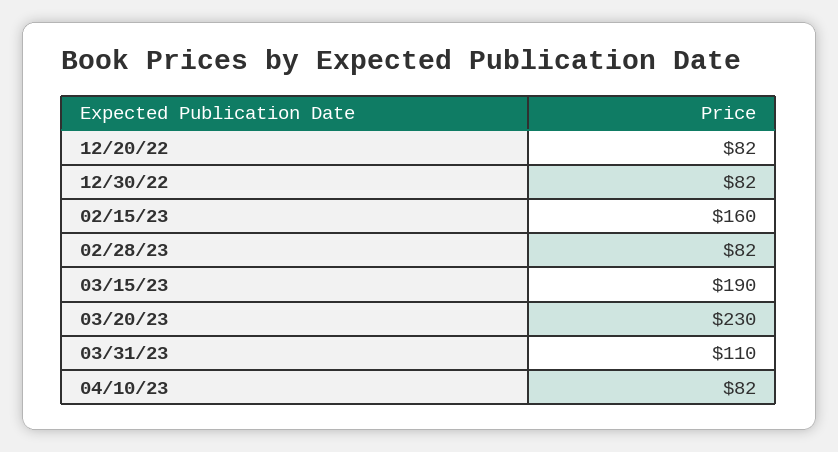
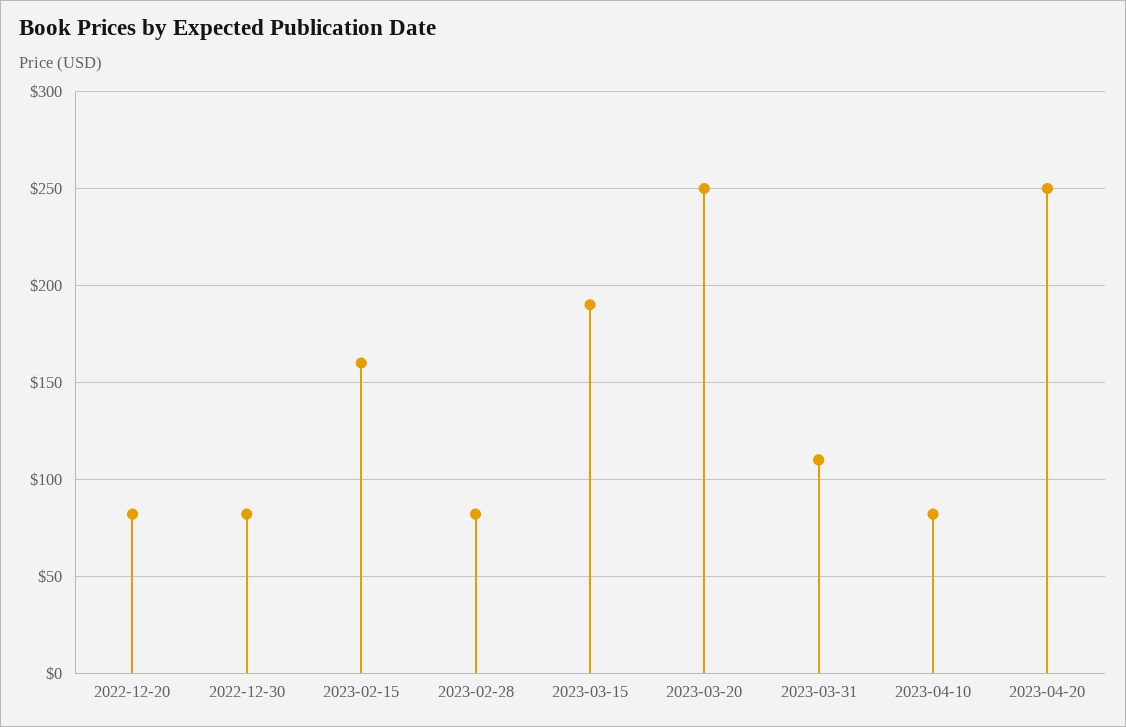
03/20/23: 230 -> 250
2023-04-20: none -> 250

